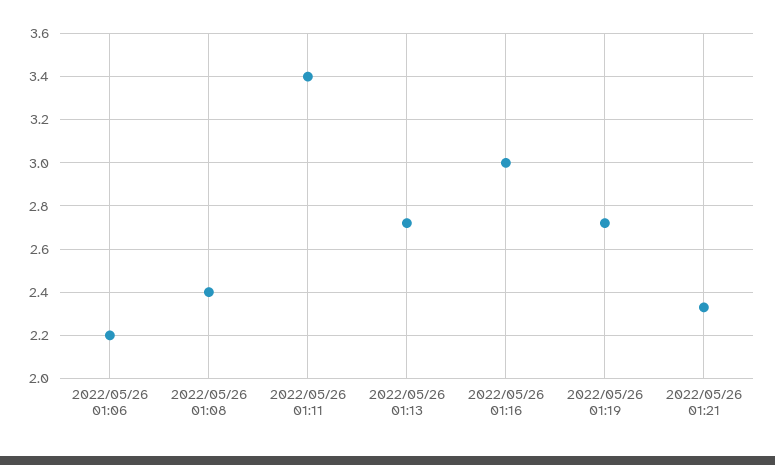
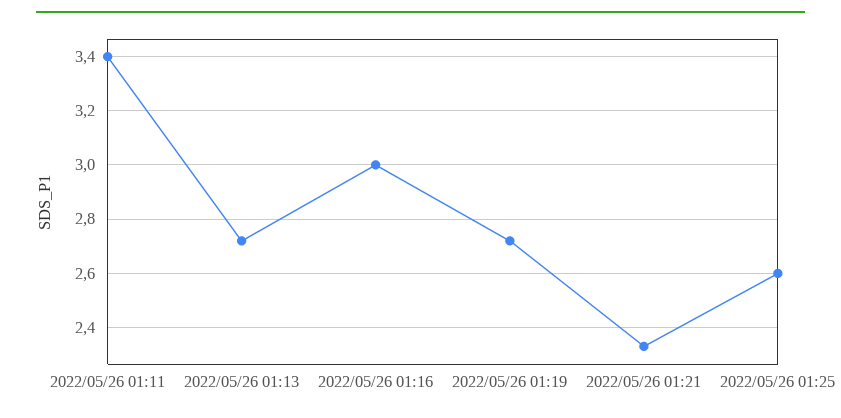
2022/05/26 01:06: 2.2 -> none
2022/05/26 01:08: 2.4 -> none
2022/05/26 01:25: none -> 2.6

